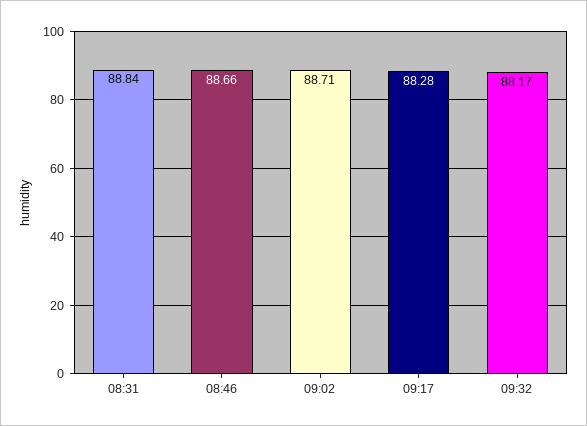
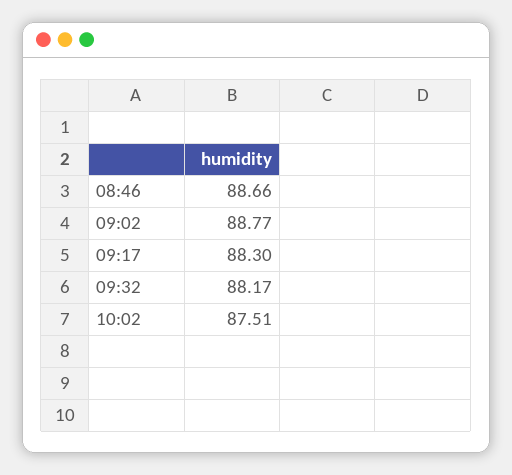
08:31: 88.84 -> none
09:02: 88.71 -> 88.77
09:17: 88.28 -> 88.3
10:02: none -> 87.51

